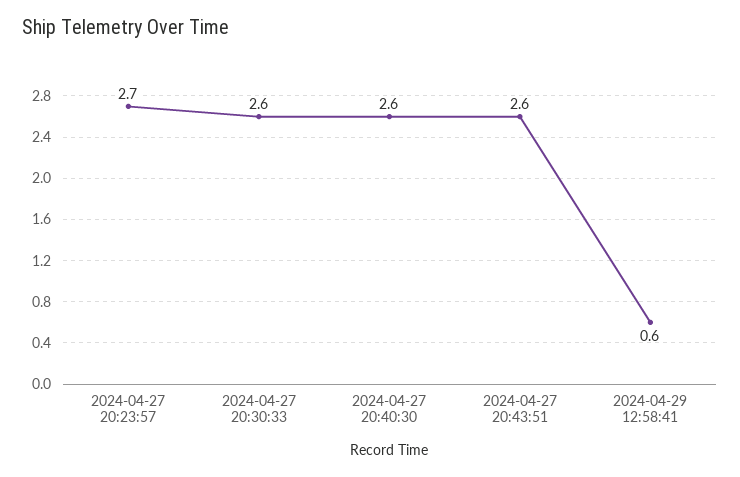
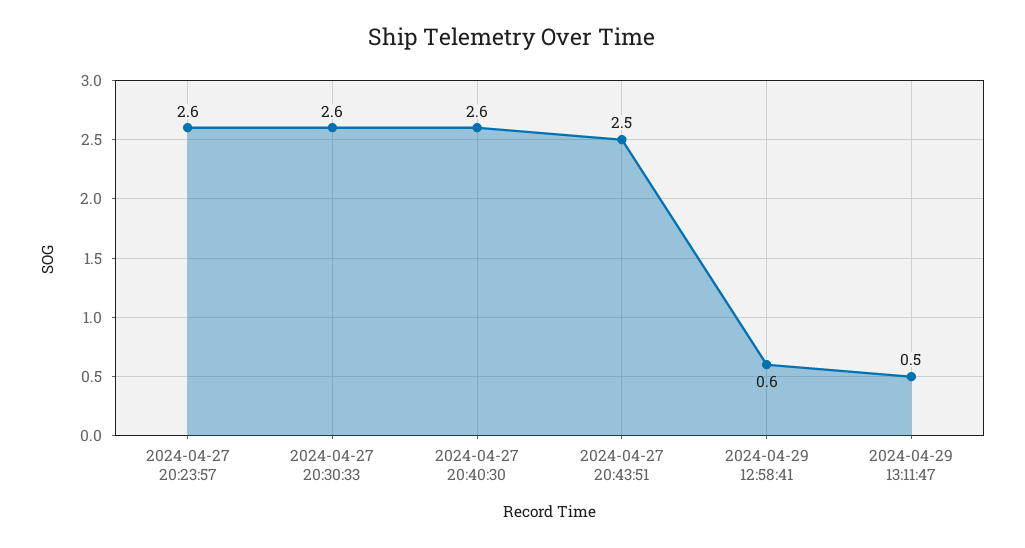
2024-04-27 20:23:57: 2.7 -> 2.6
2024-04-27 20:43:51: 2.6 -> 2.5
2024-04-29 13:11:47: none -> 0.5

